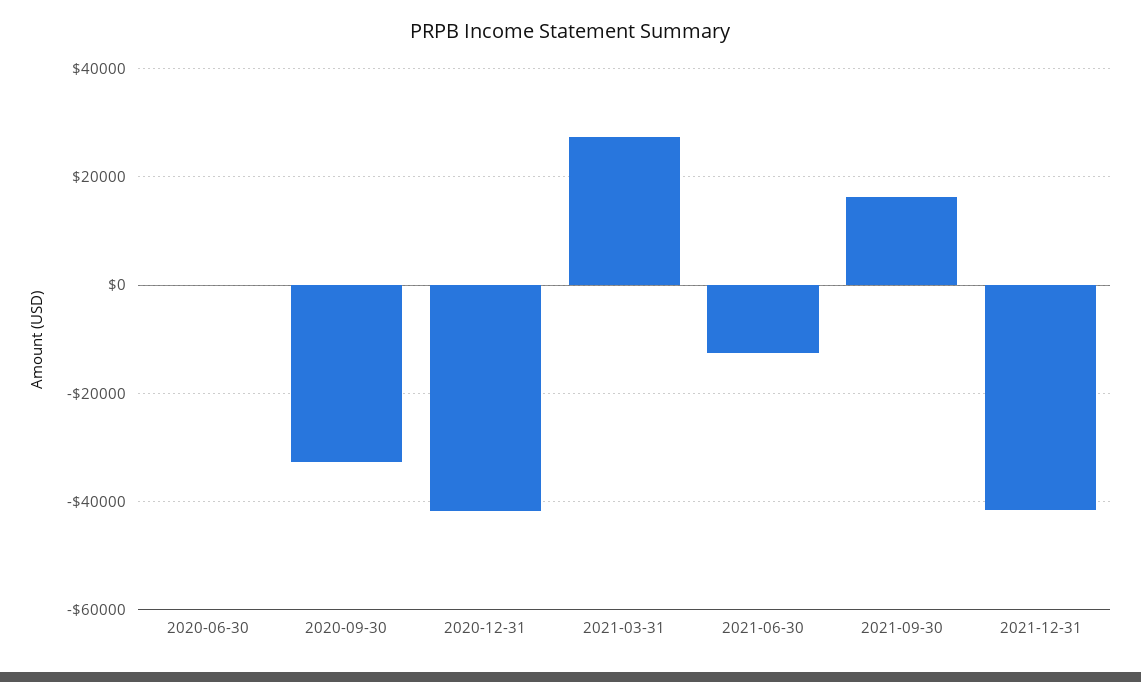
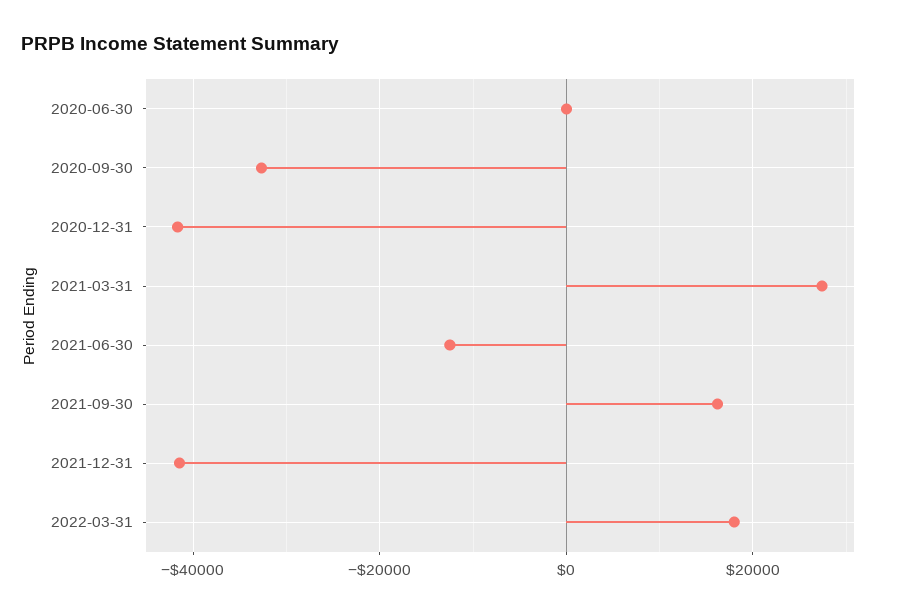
2022-03-31: none -> 18000

